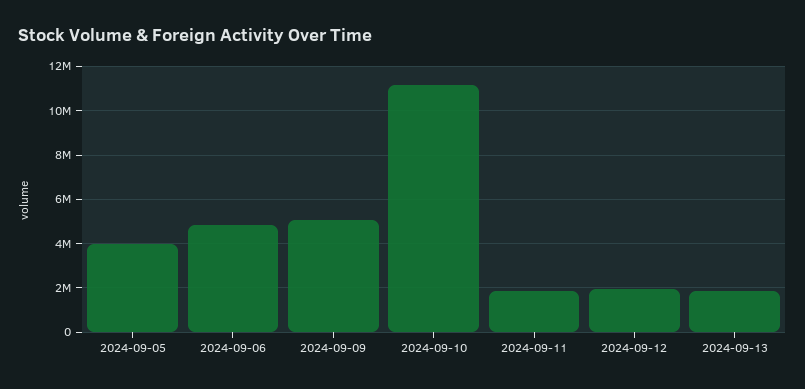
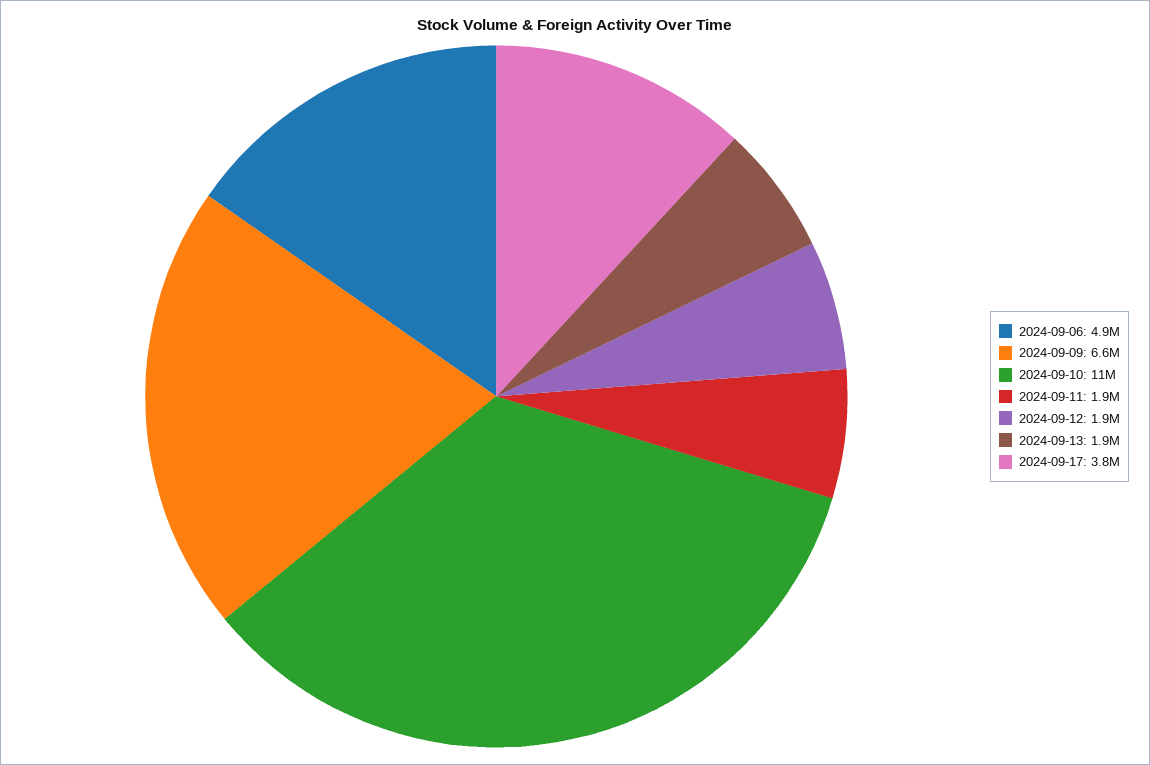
2024-09-05: 4000000 -> none
2024-09-09: 5000000 -> 6600000
2024-09-17: none -> 3800000

